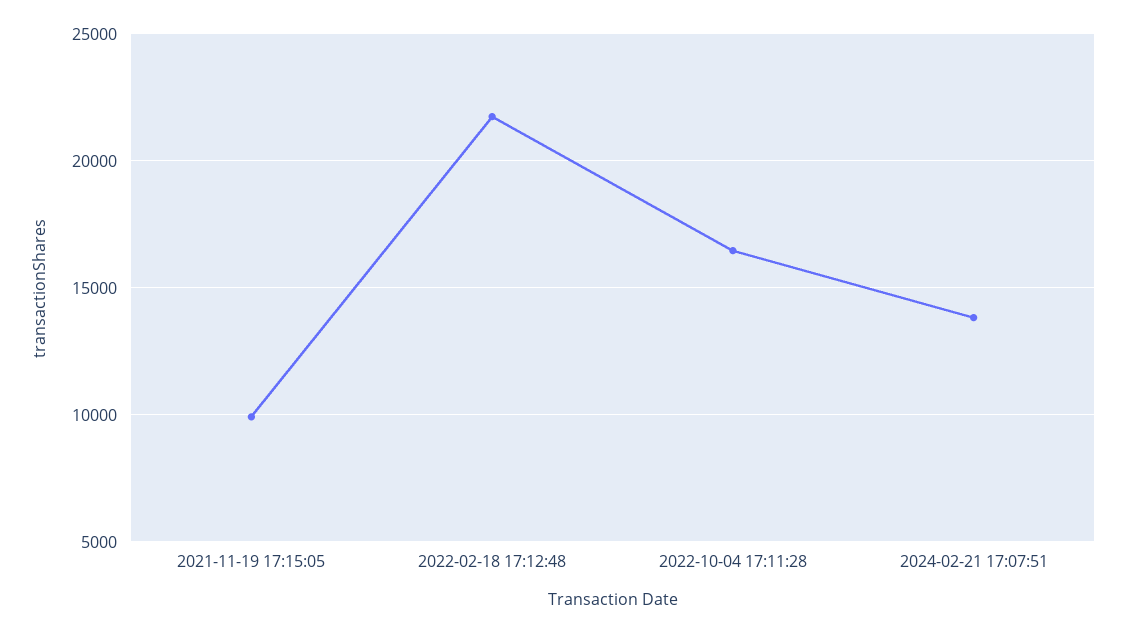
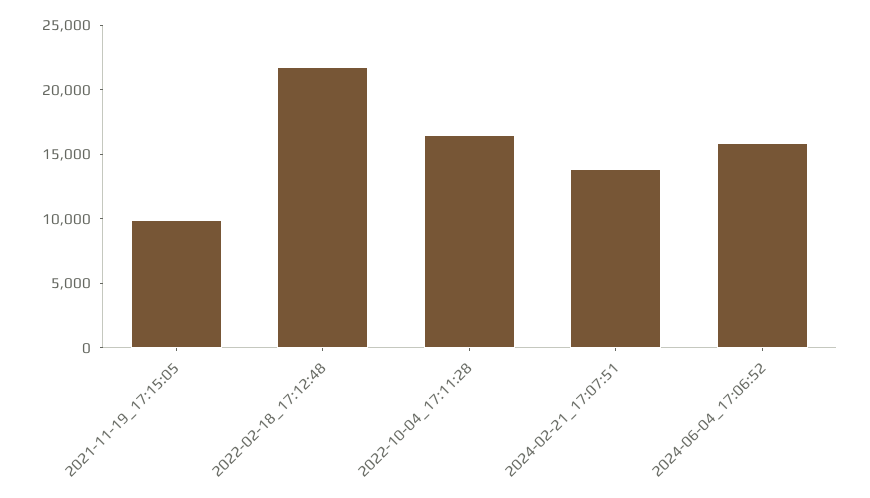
2024-06-04_17:06:52: none -> 16000

